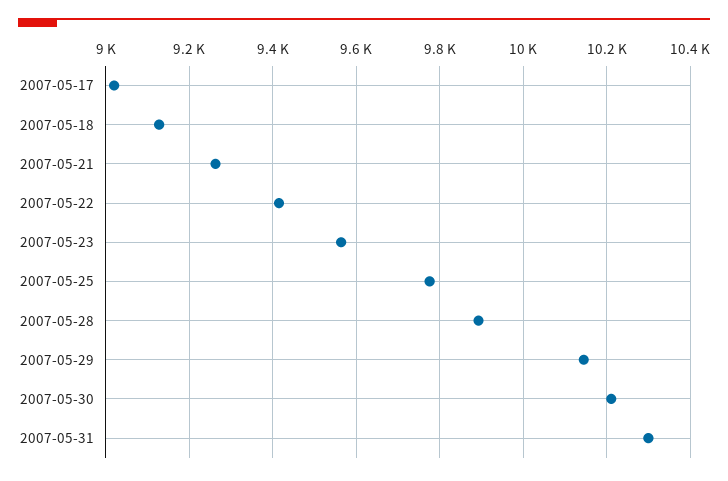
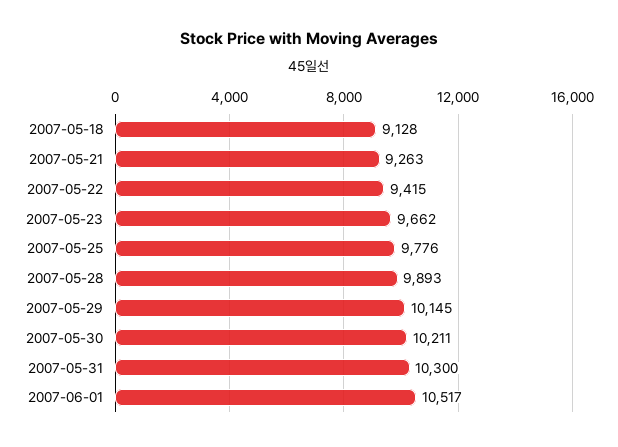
2007-05-17: 9020 -> none
2007-05-23: 9560 -> 9662
2007-06-01: none -> 10517

